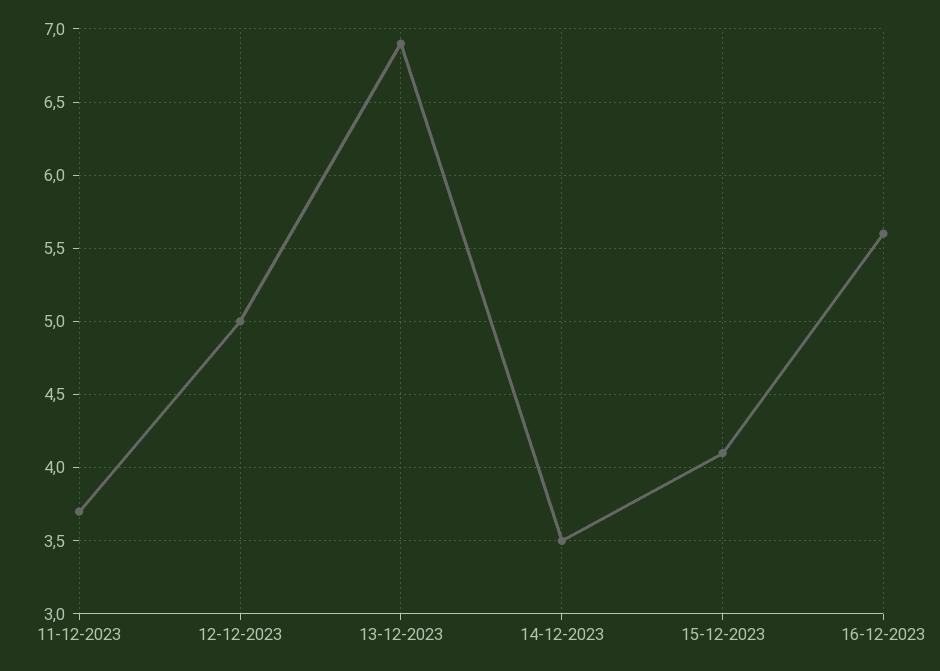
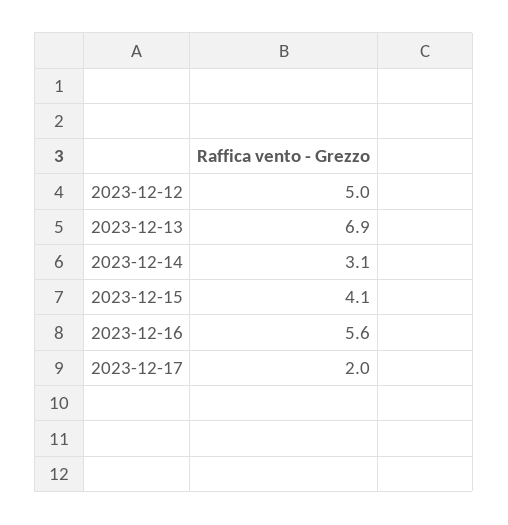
11-12-2023: 3.7 -> none
14-12-2023: 3.5 -> 3.1
2023-12-17: none -> 2

